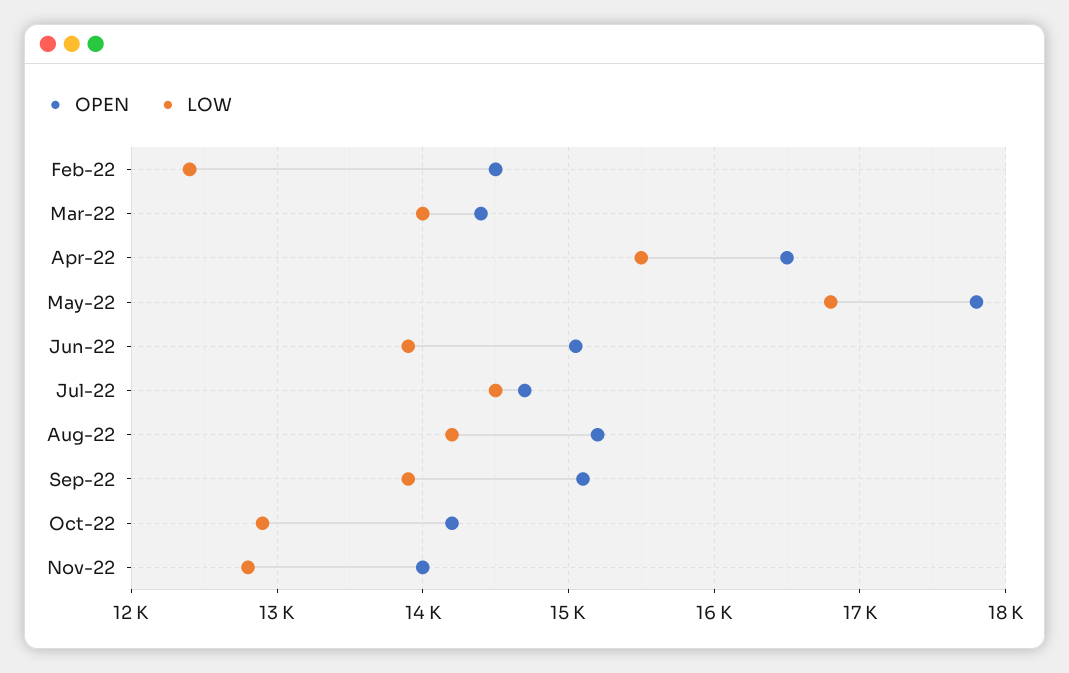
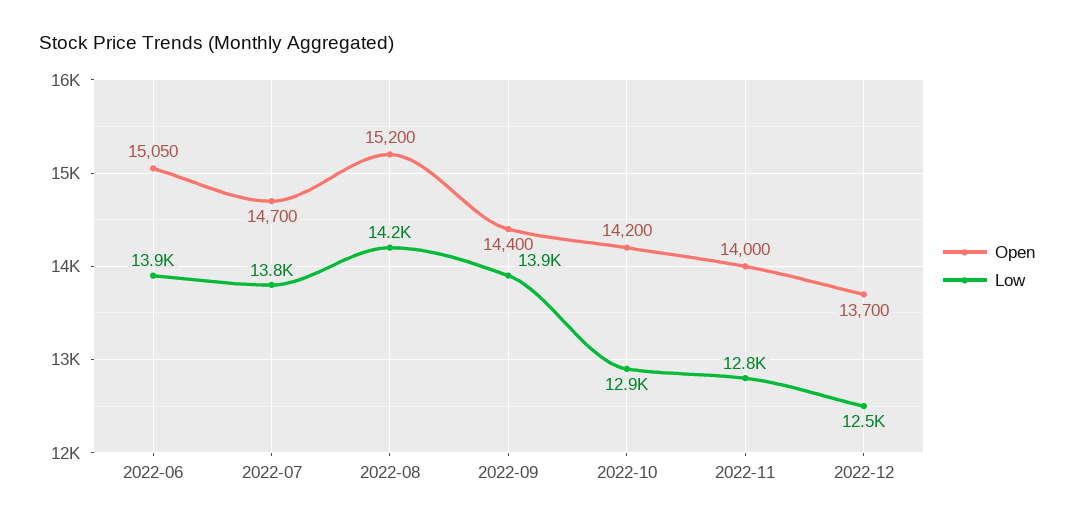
OPEN, Feb-22: 14500 -> none
LOW, Feb-22: 12400 -> none
OPEN, Mar-22: 14400 -> none
LOW, Mar-22: 14000 -> none
OPEN, Apr-22: 16500 -> none
LOW, Apr-22: 15500 -> none
OPEN, May-22: 17800 -> none
LOW, May-22: 16800 -> none
LOW, Jul-22: 14500 -> 13800
OPEN, Sep-22: 15100 -> 14400
OPEN, 2022-12: none -> 13700
LOW, 2022-12: none -> 12500

